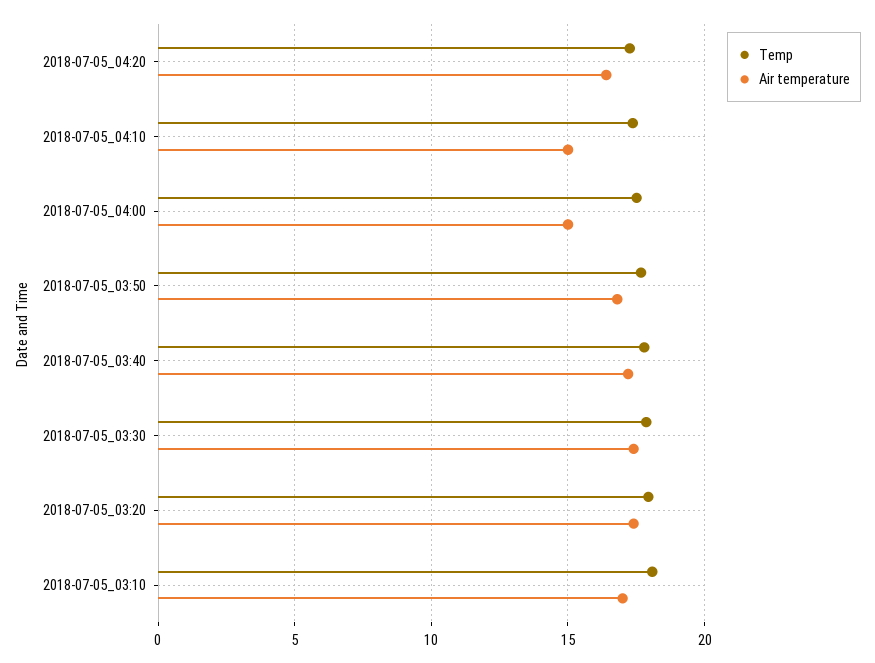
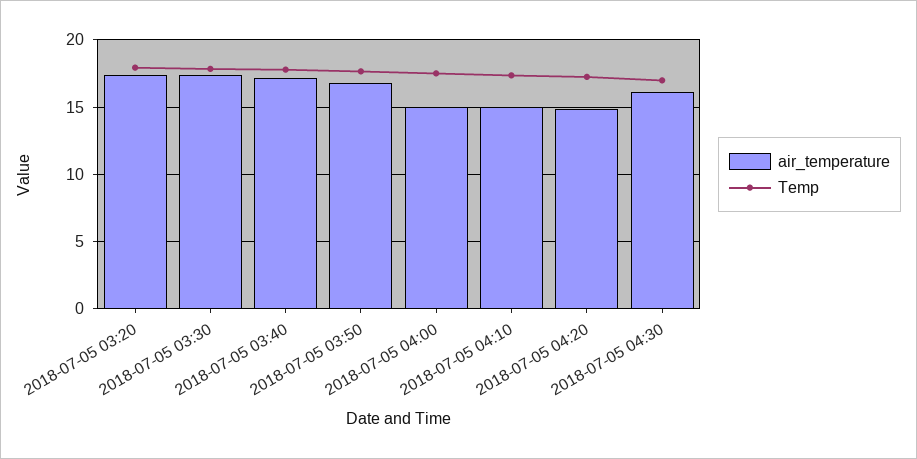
Air temperature, 2018-07-05_04:20: 16.5 -> 15
Temp, 2018-07-05_03:10: 18 -> none
Air temperature, 2018-07-05_03:10: 17 -> none
Air temperature, 2018-07-05 04:30: none -> 16
Temp, 2018-07-05 04:30: none -> 17

